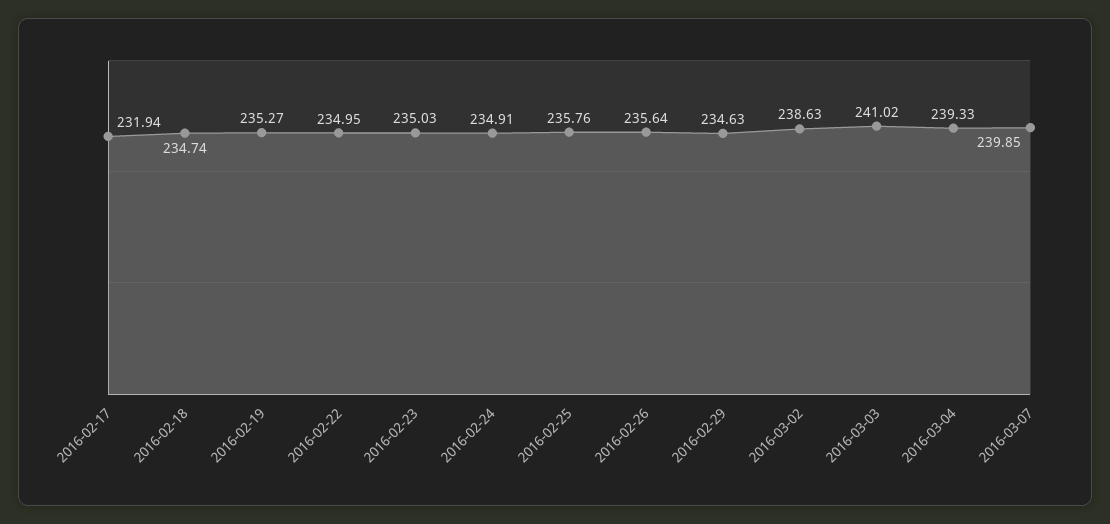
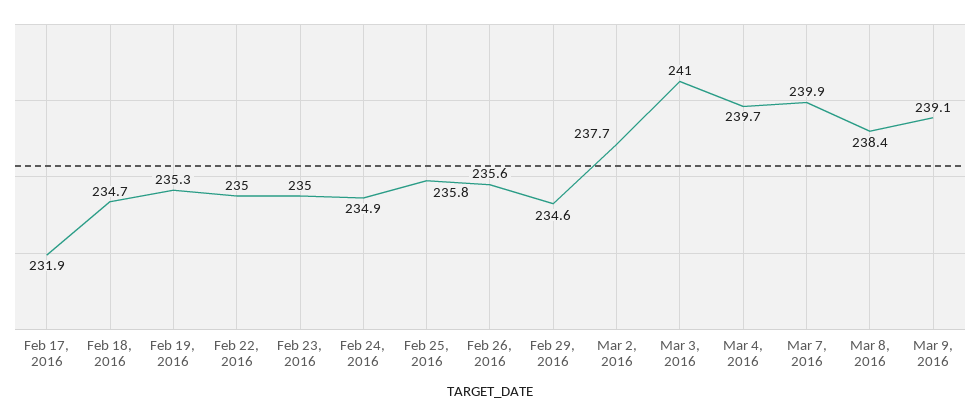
2016-03-02: 238.63 -> 237.7
2016-03-04: 239.33 -> 239.7
Mar 8, 2016: none -> 238.4
Mar 9, 2016: none -> 239.1

